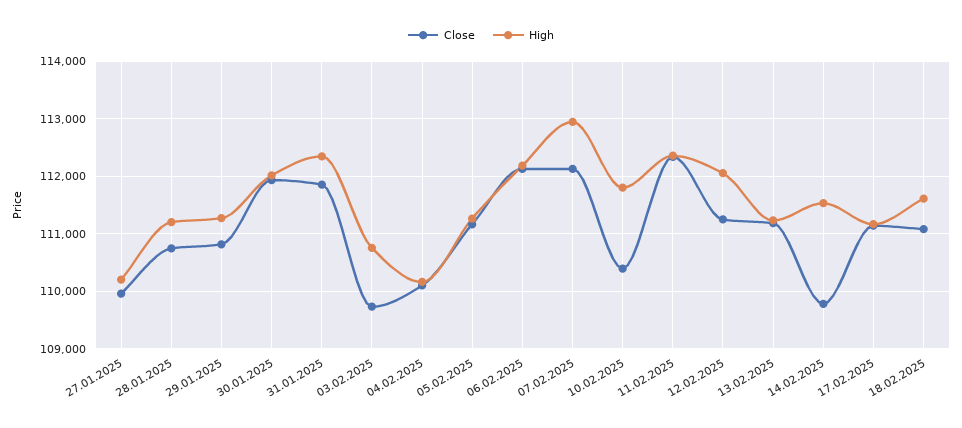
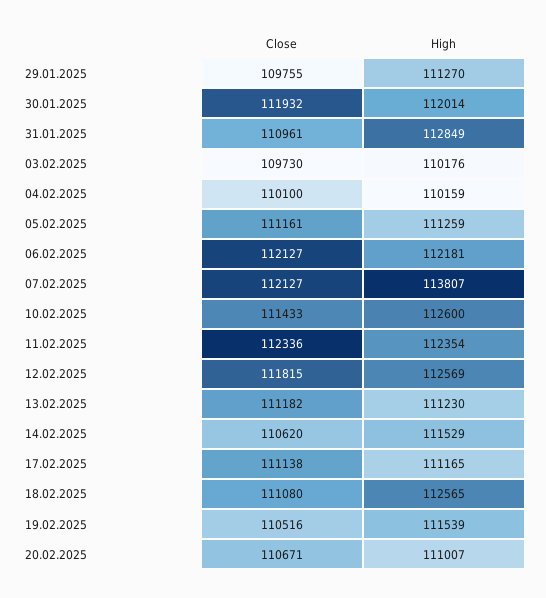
Close, 27.01.2025: 110000 -> none
High, 27.01.2025: 110200 -> none
Close, 28.01.2025: 110800 -> none
High, 28.01.2025: 111200 -> none
Close, 29.01.2025: 110800 -> 109755
Close, 31.01.2025: 111800 -> 110961
High, 31.01.2025: 112400 -> 112849
High, 03.02.2025: 110800 -> 110176
High, 07.02.2025: 113000 -> 113807
Close, 10.02.2025: 110400 -> 111433
High, 10.02.2025: 111800 -> 112600
Close, 12.02.2025: 111200 -> 111815
High, 12.02.2025: 112000 -> 112569
Close, 14.02.2025: 109800 -> 110620
High, 18.02.2025: 111600 -> 112565
Close, 19.02.2025: none -> 110516
High, 19.02.2025: none -> 111539
Close, 20.02.2025: none -> 110671
High, 20.02.2025: none -> 111007

